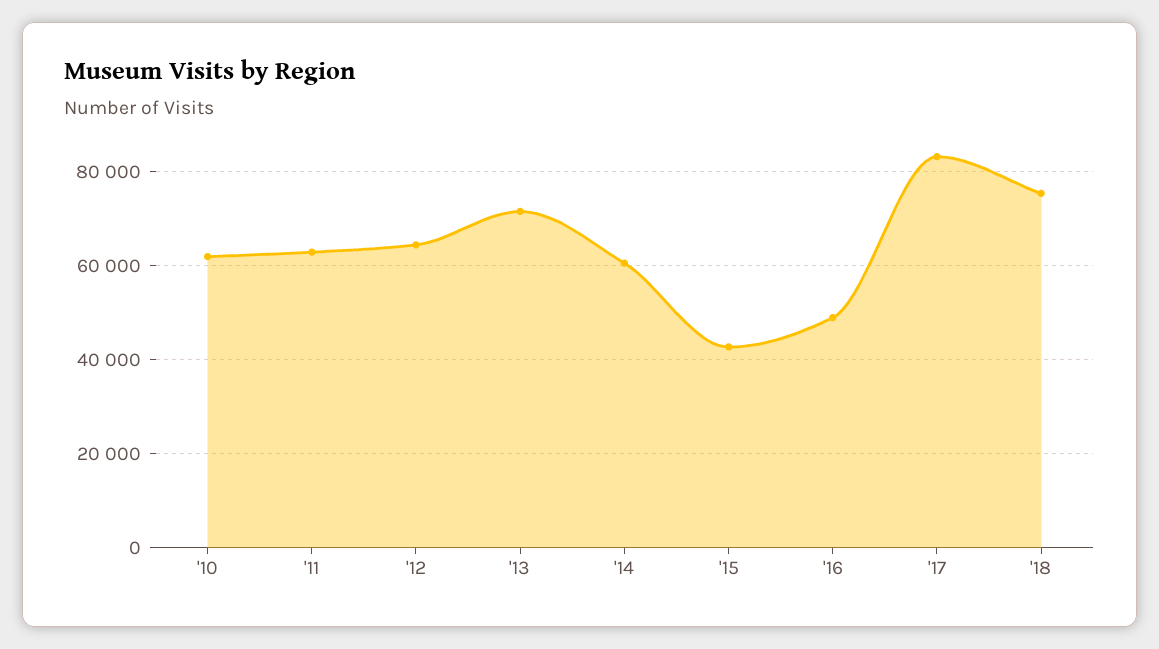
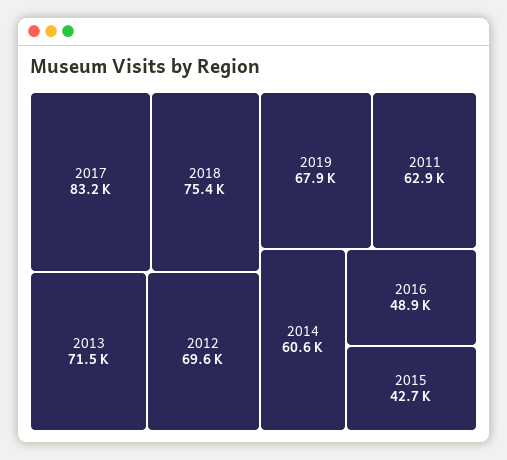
'10: 62000 -> none
'12: 64000 -> 69600
2019: none -> 67900

